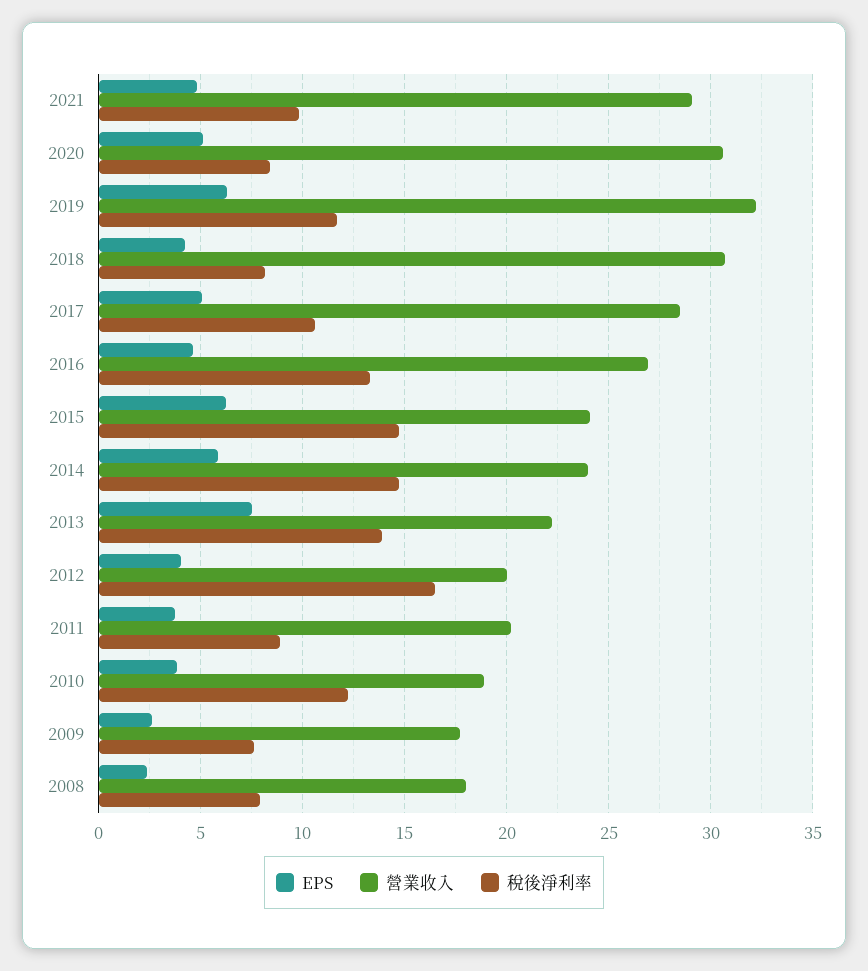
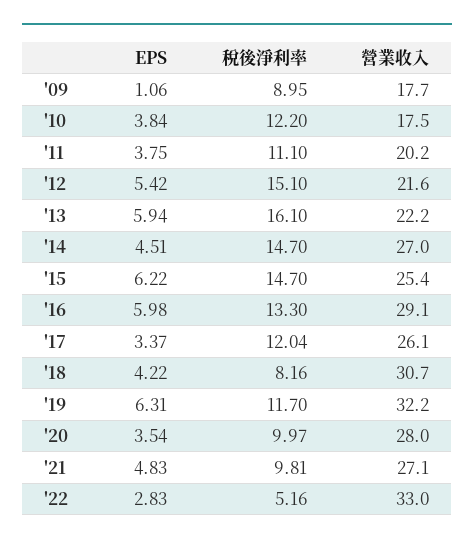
營業收入, 2021: 29 -> 27.1
EPS, 2020: 5 -> 3.54
營業收入, 2020: 30.5 -> 28
稅後淨利率, 2020: 8.5 -> 9.97
EPS, 2017: 5 -> 3.37
營業收入, 2017: 28.5 -> 26.1
稅後淨利率, 2017: 10.5 -> 12.04
EPS, 2016: 4.5 -> 5.98
營業收入, 2016: 27 -> 29.1
營業收入, 2015: 24 -> 25.4
EPS, 2014: 6 -> 4.51
營業收入, 2014: 24 -> 27
EPS, 2013: 7.5 -> 5.94
稅後淨利率, 2013: 14 -> 16.1
EPS, 2012: 4 -> 5.42
營業收入, 2012: 20 -> 21.6
稅後淨利率, 2012: 16.5 -> 15.1
稅後淨利率, 2011: 9 -> 11.1
營業收入, 2010: 19 -> 17.5
EPS, 2009: 2.5 -> 1.06
稅後淨利率, 2009: 7.5 -> 8.95
EPS, 2008: 2.5 -> none
營業收入, 2008: 18 -> none
稅後淨利率, 2008: 8 -> none
EPS, '22: none -> 2.83
稅後淨利率, '22: none -> 5.16
營業收入, '22: none -> 33

